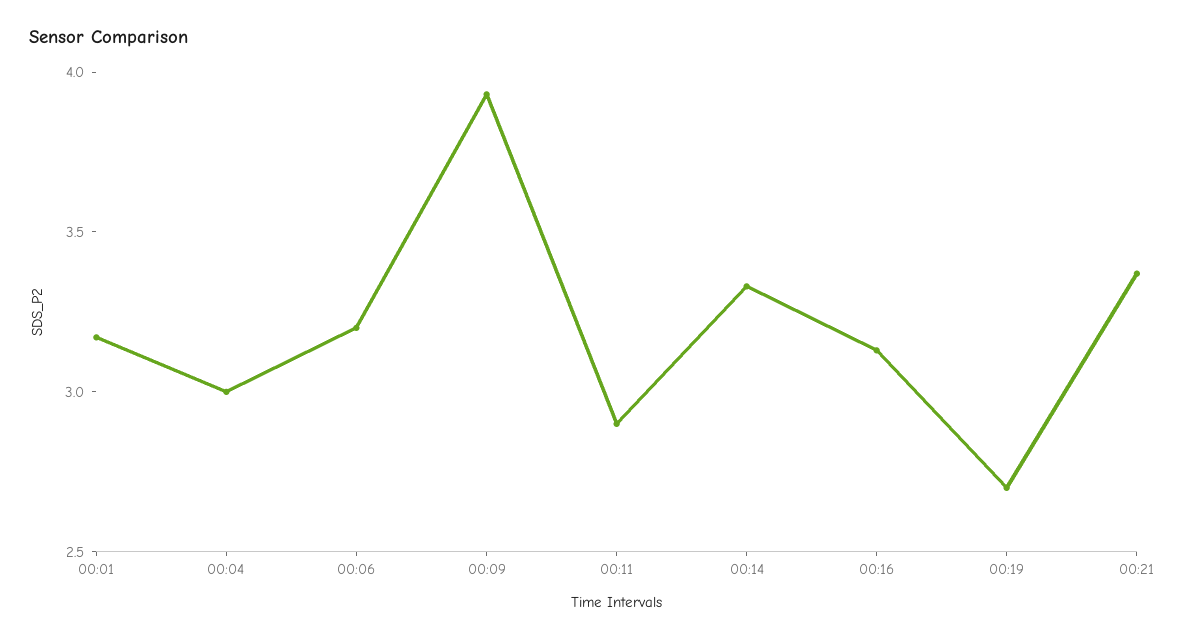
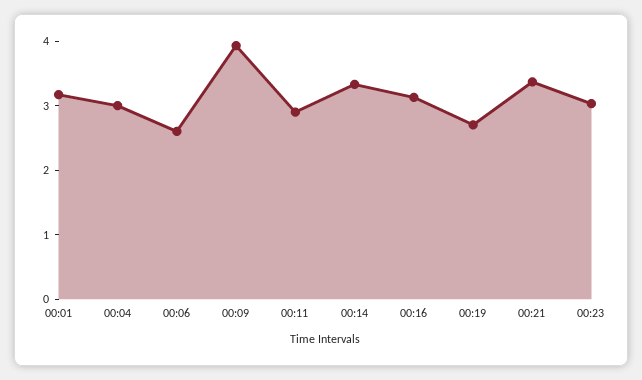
00:06: 3.2 -> 2.6
00:23: none -> 3

